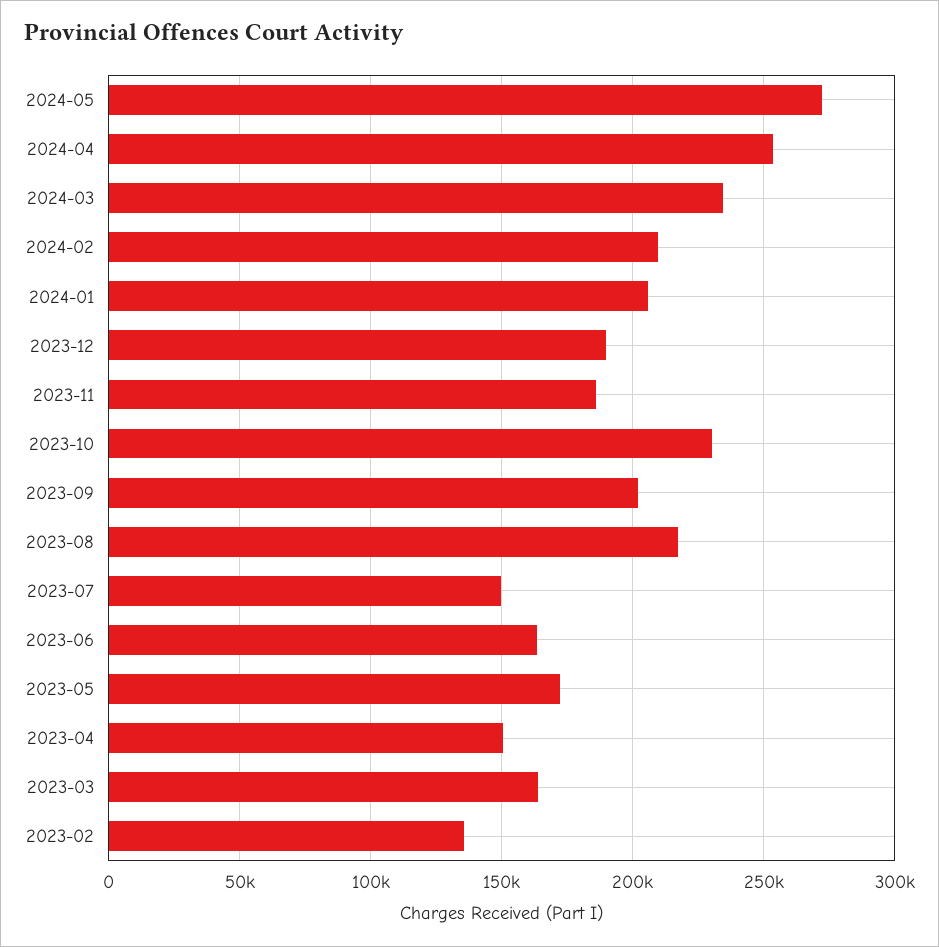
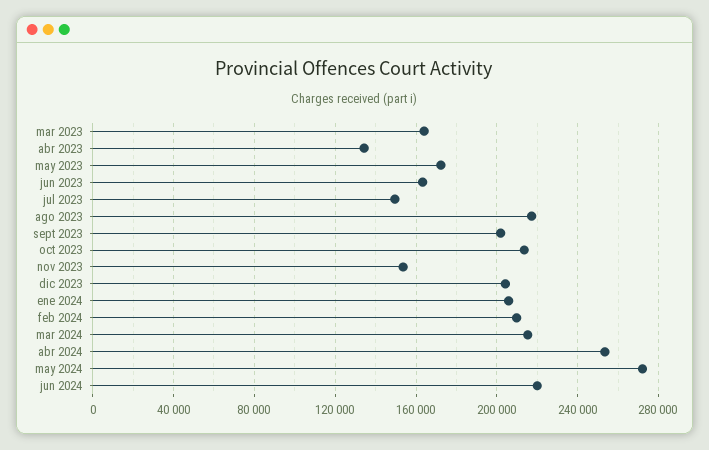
2024-03: 235000 -> 215000
2023-12: 190000 -> 205000
2023-11: 185000 -> 155000
2023-10: 230000 -> 215000
2023-04: 150000 -> 135000
2023-02: 135000 -> none
jun 2024: none -> 220000

